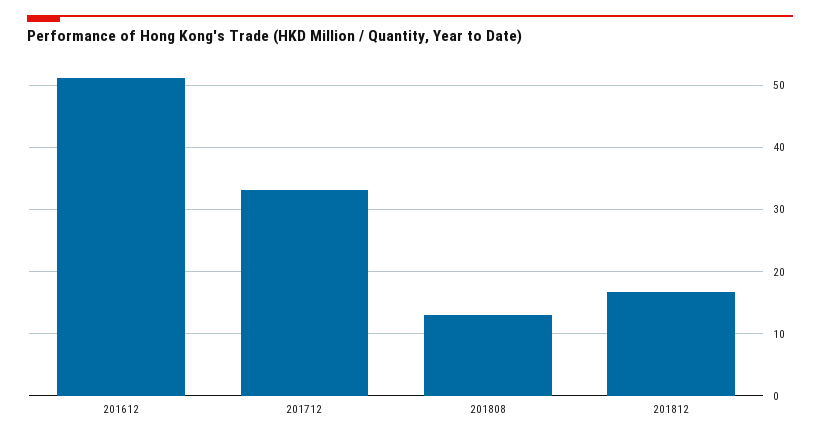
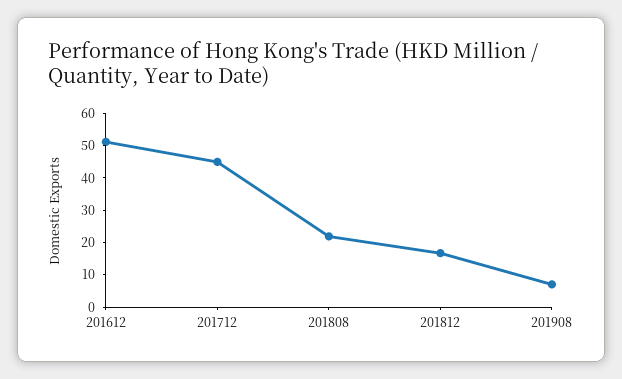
201712: 33 -> 45
201808: 13 -> 22.5
201908: none -> 7.5

